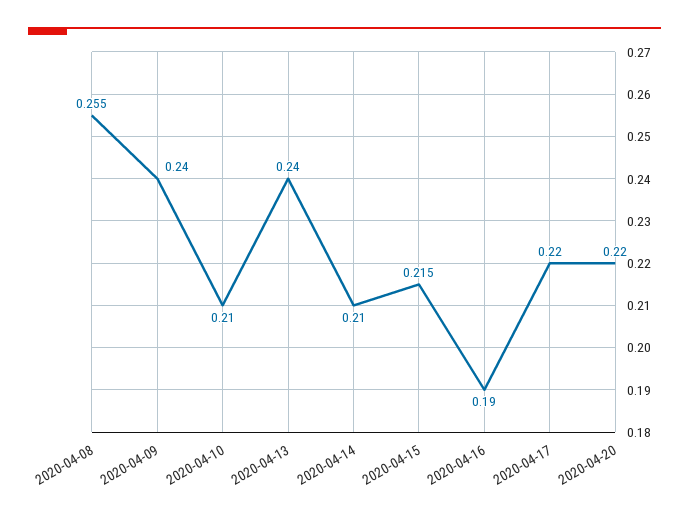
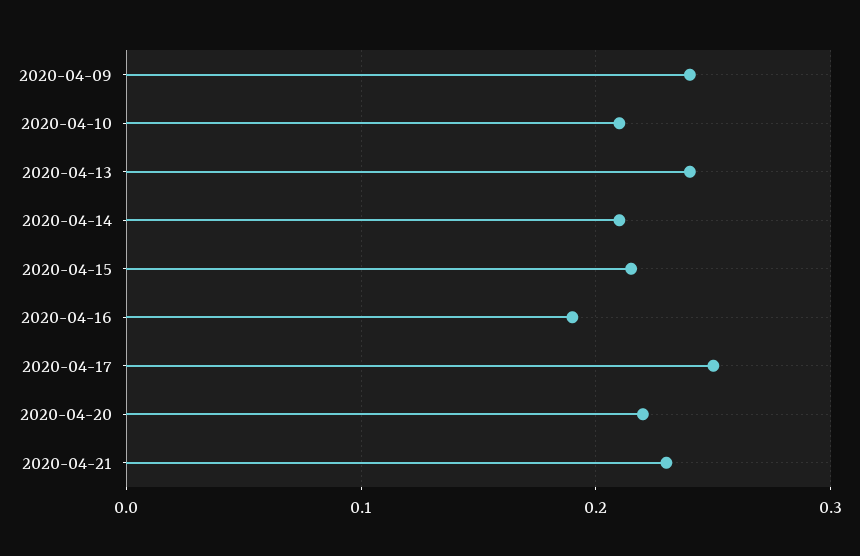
2020-04-08: 0.255 -> none
2020-04-17: 0.22 -> 0.25
2020-04-21: none -> 0.23

